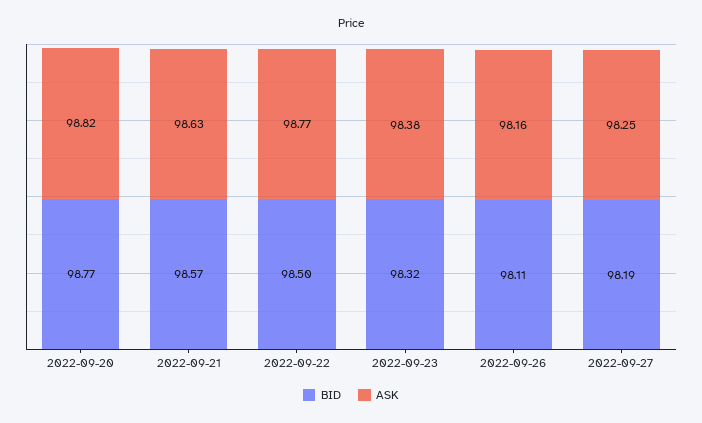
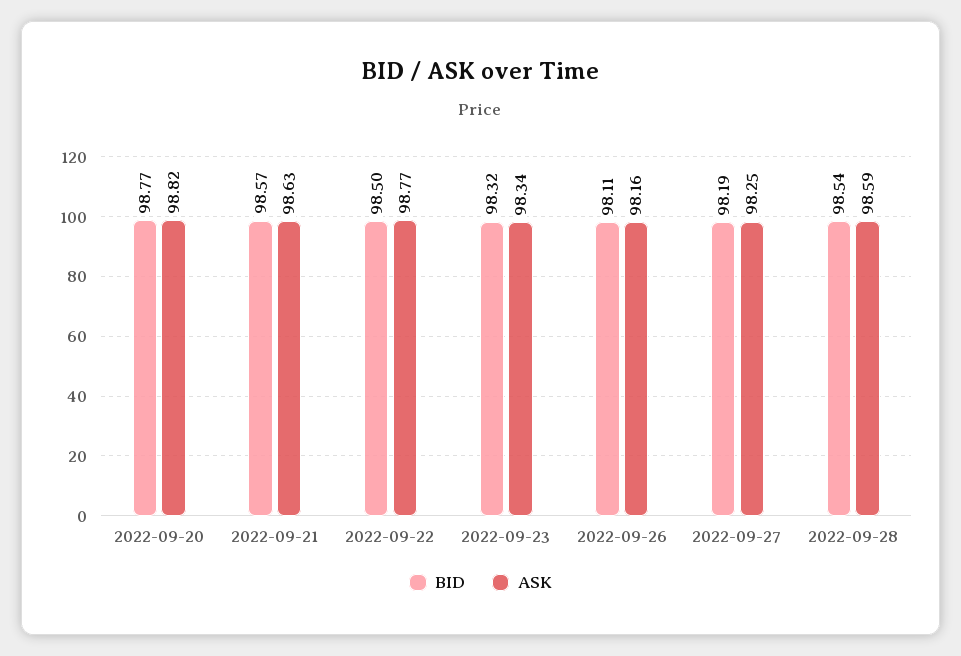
ASK, 2022-09-23: 98.38 -> 98.34
BID, 2022-09-28: none -> 98.54
ASK, 2022-09-28: none -> 98.59

